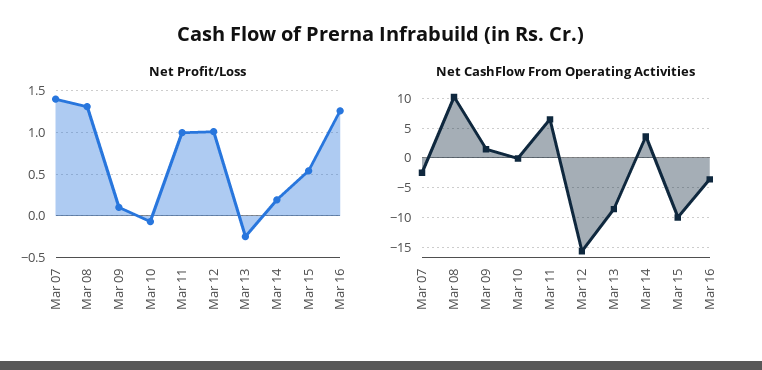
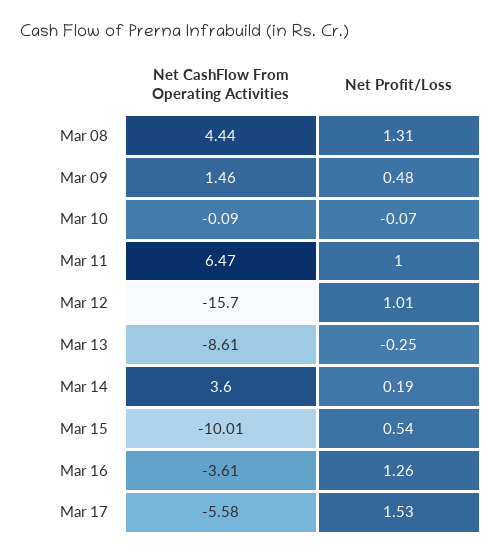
Net Profit/Loss, Mar 07: 1.4 -> none
Net Profit/Loss, Mar 09: 0.1 -> 0.48
Net CashFlow From Operating Activities, Mar 07: -2.5 -> none
Net CashFlow From Operating Activities, Mar 08: 10 -> 4.44
Net CashFlow From Operating Activities, Mar 17: none -> -5.58
Net Profit/Loss, Mar 17: none -> 1.53

